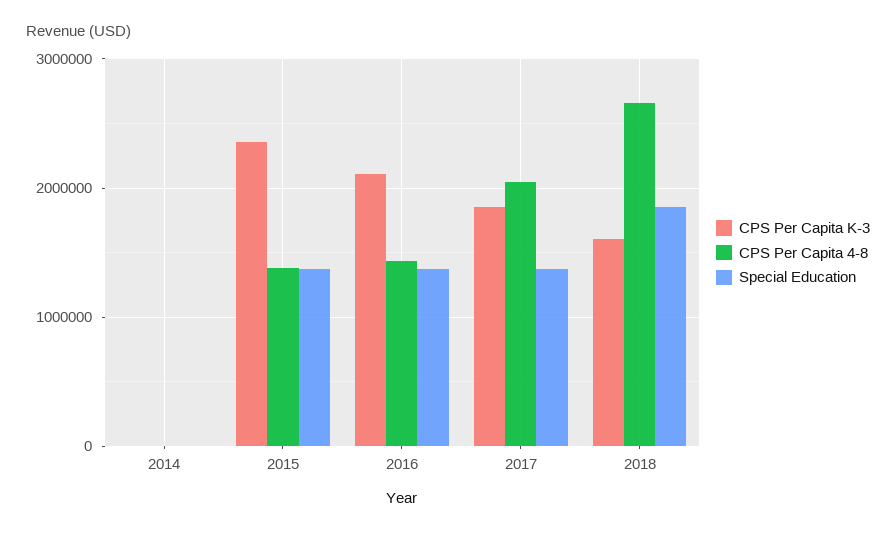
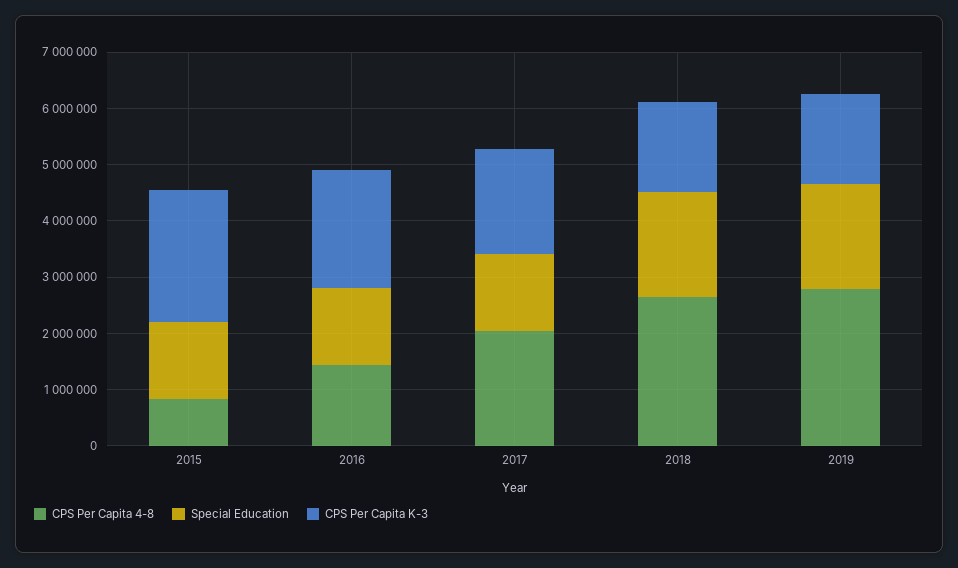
CPS Per Capita K-3, 2014: 0 -> none
CPS Per Capita 4-8, 2014: 0 -> none
Special Education, 2014: 0 -> none
CPS Per Capita 4-8, 2015: 1400000 -> 800000
CPS Per Capita 4-8, 2019: none -> 2800000
Special Education, 2019: none -> 1800000
CPS Per Capita K-3, 2019: none -> 1600000

